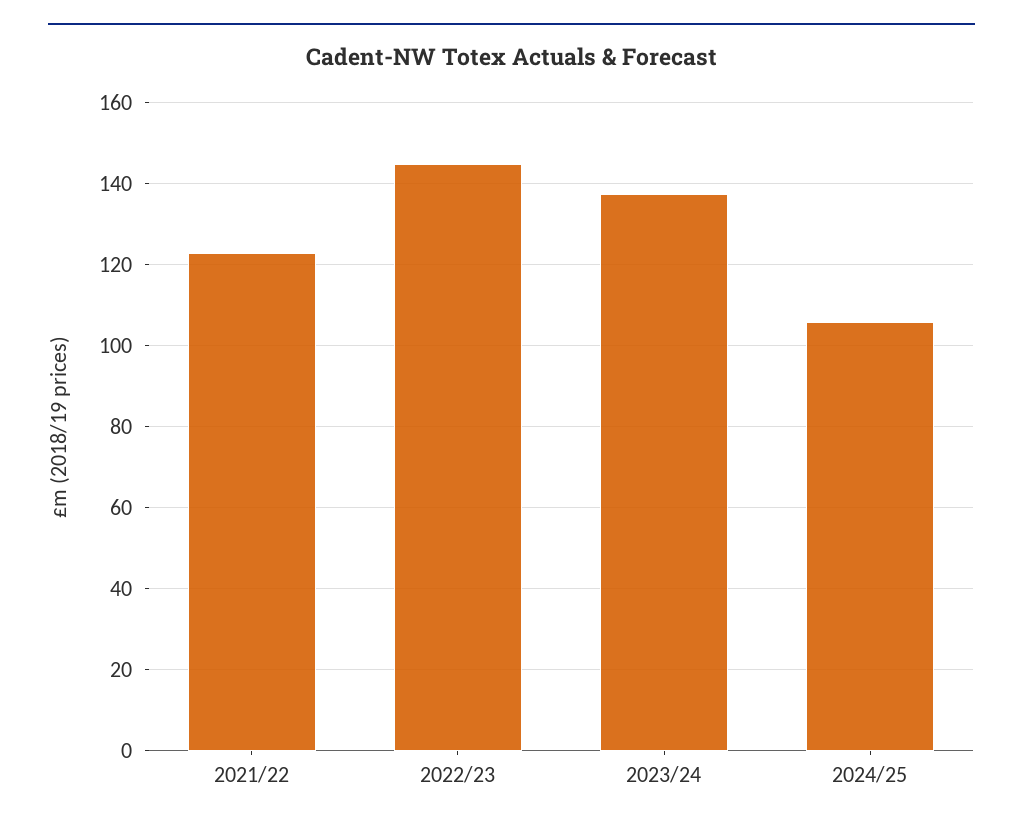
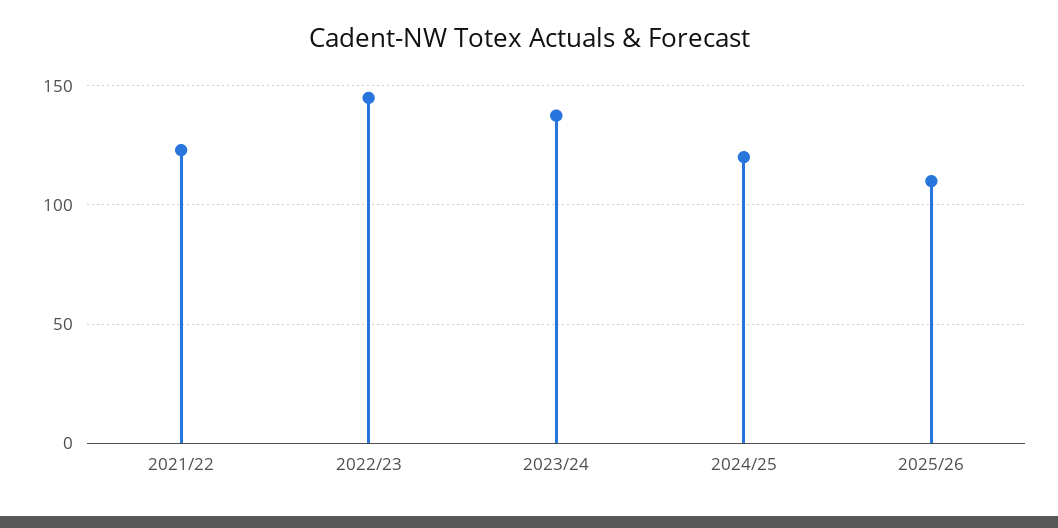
2024/25: 106 -> 120
2025/26: none -> 110

